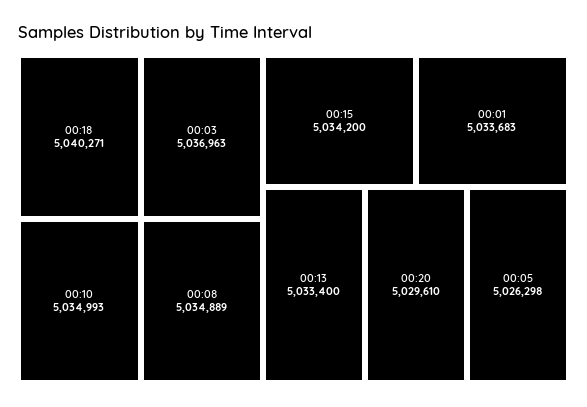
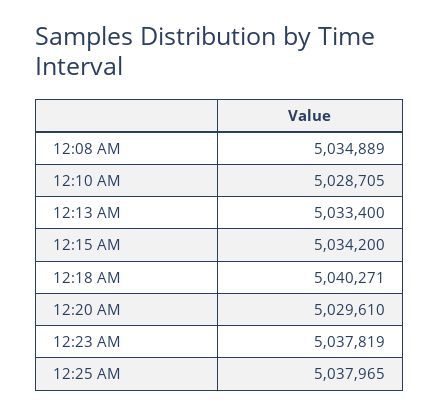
00:03: 5036963 -> none
00:10: 5034993 -> 5028705
00:01: 5033683 -> none
00:05: 5026298 -> none
12:23 AM: none -> 5037819
12:25 AM: none -> 5037965

